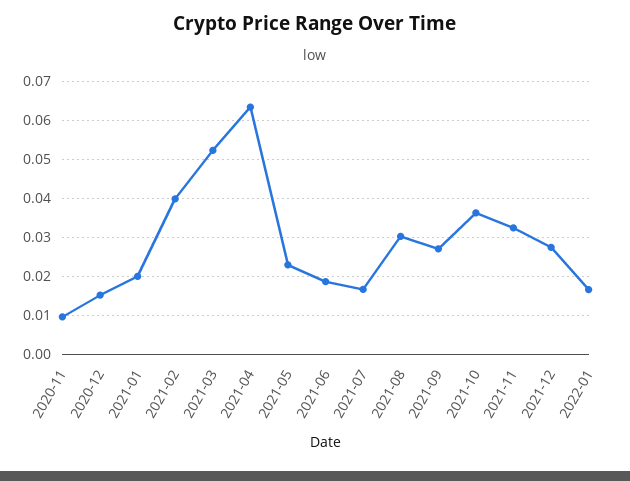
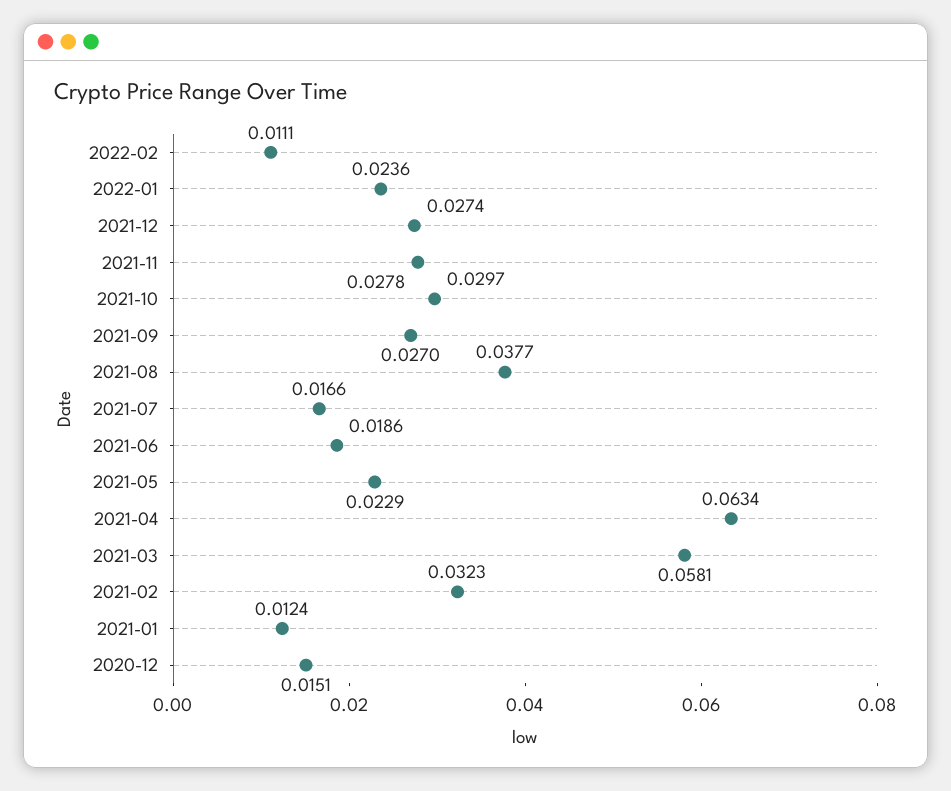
2020-11: 0.01 -> none
2021-01: 0.02 -> 0.0124
2021-02: 0.04 -> 0.0323
2021-03: 0.052 -> 0.0581
2021-08: 0.03 -> 0.0377
2021-10: 0.036 -> 0.0297
2021-11: 0.032 -> 0.0278
2022-01: 0.016 -> 0.0236
2022-02: none -> 0.0111

